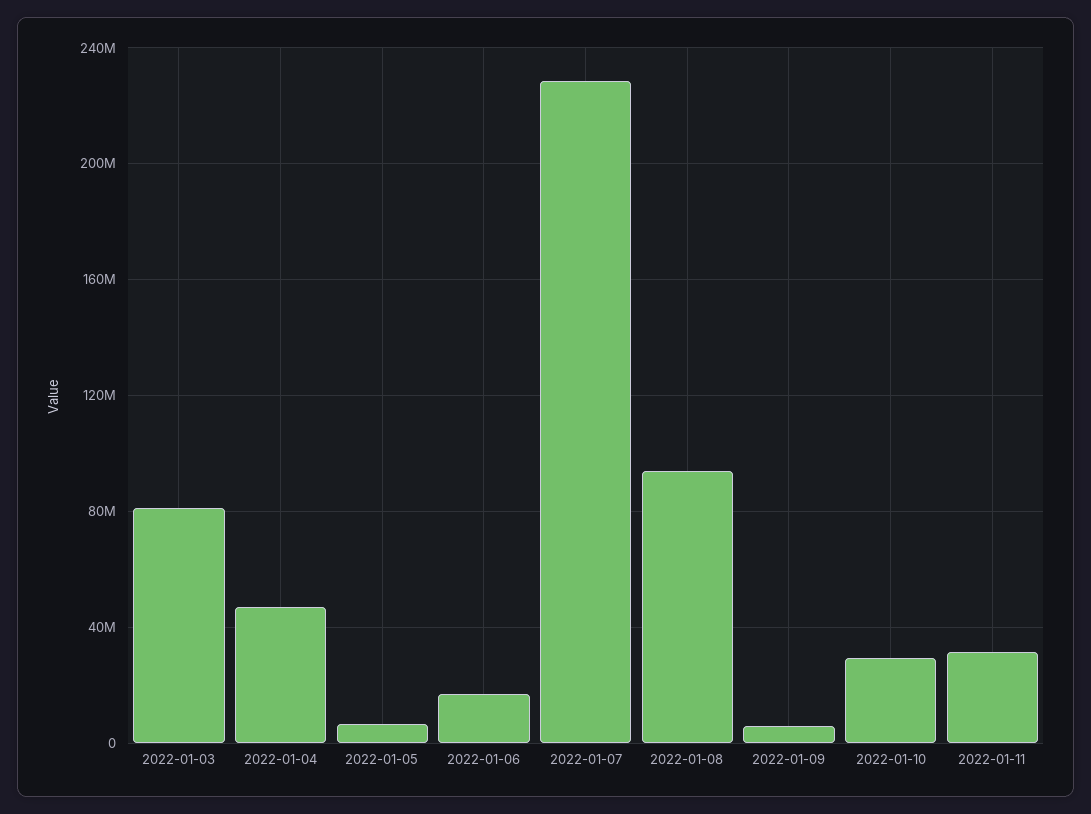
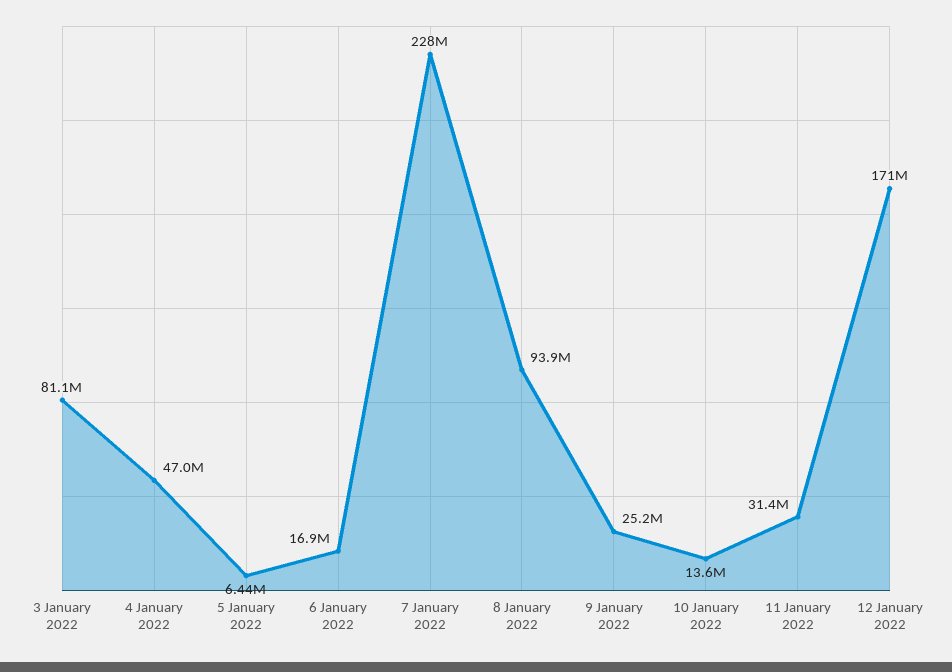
2022-01-09: 5000000 -> 25200000
2022-01-10: 30000000 -> 13600000
12 January 2022: none -> 171000000

